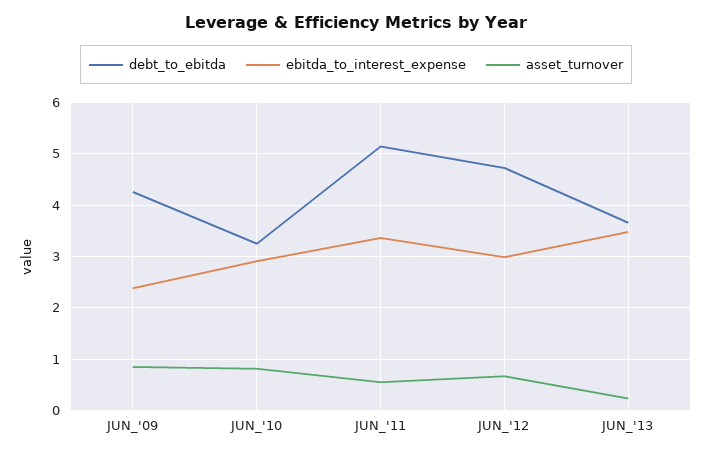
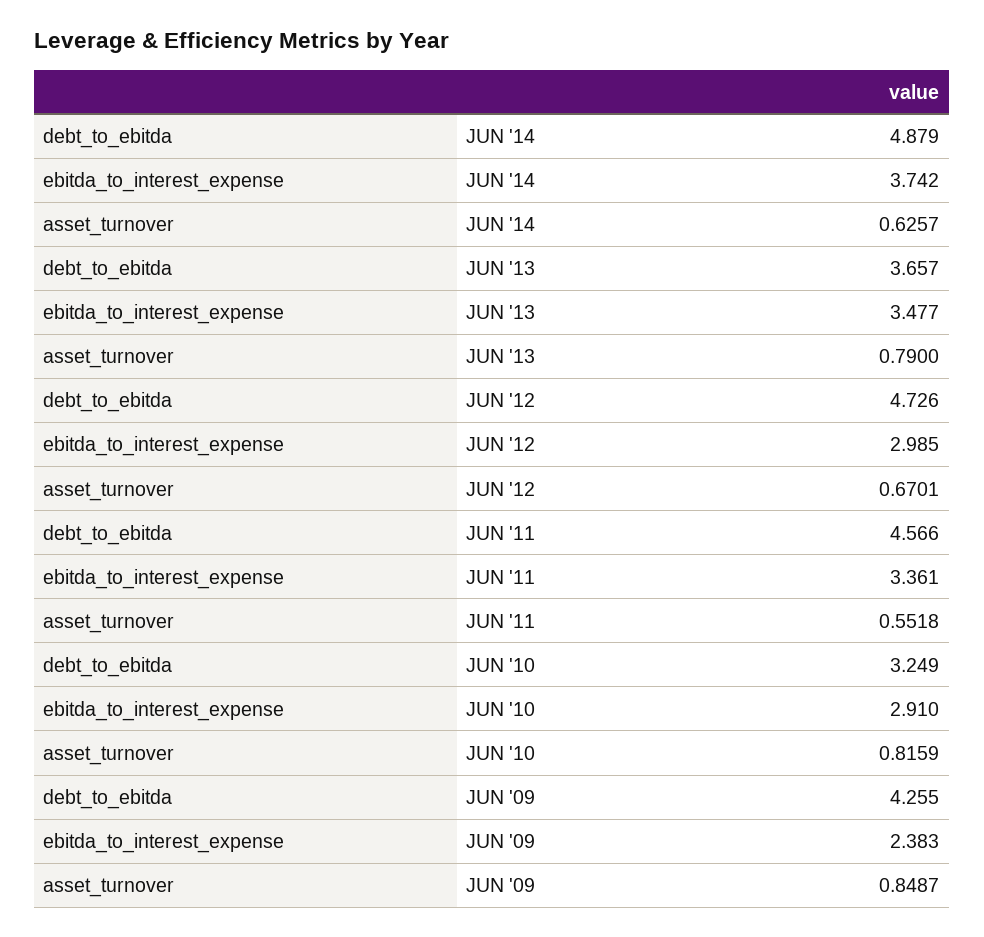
debt_to_ebitda, JUN_'11: 5.2 -> 4.566
asset_turnover, JUN_'13: 0.2 -> 0.79
debt_to_ebitda, JUN '14: none -> 4.879
ebitda_to_interest_expense, JUN '14: none -> 3.742
asset_turnover, JUN '14: none -> 0.6257

